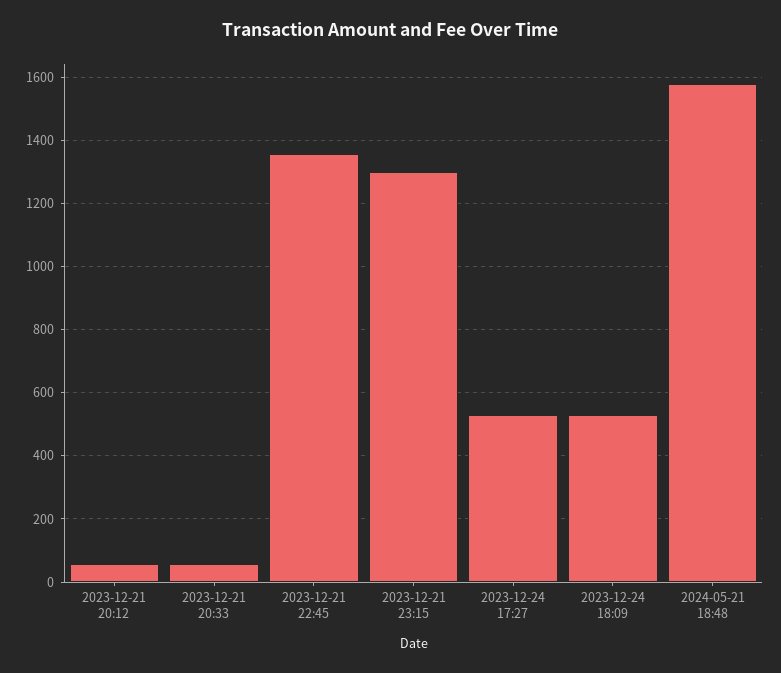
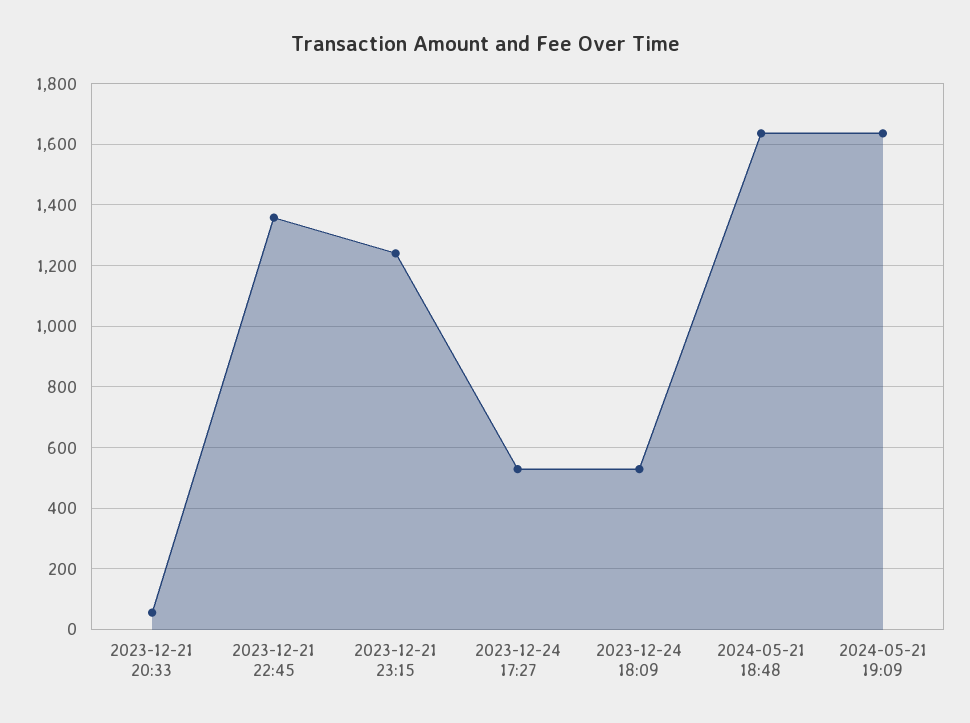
2023-12-21 20:12: 60 -> none
2023-12-21 23:15: 1300 -> 1240
2024-05-21 18:48: 1580 -> 1640
2024-05-21 19:09: none -> 1640

